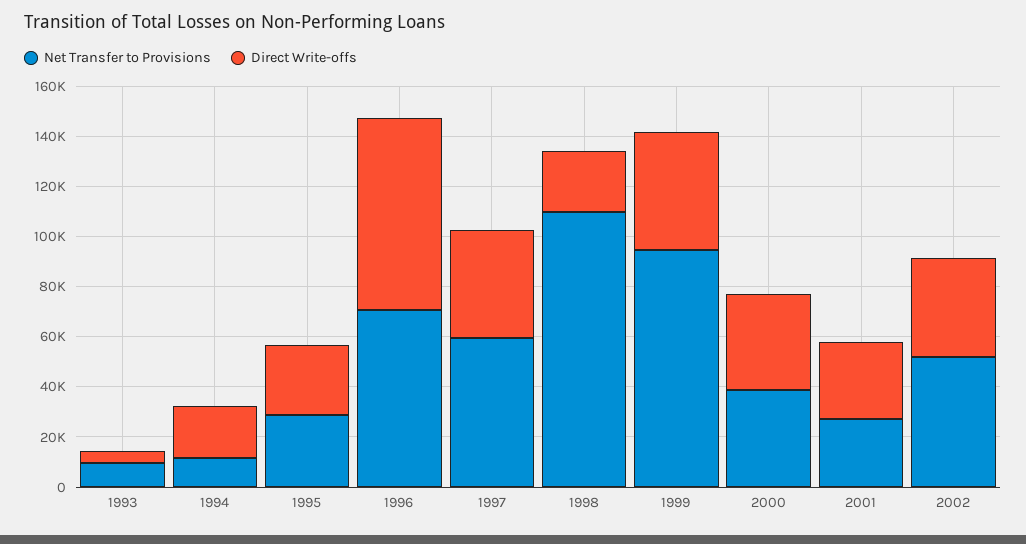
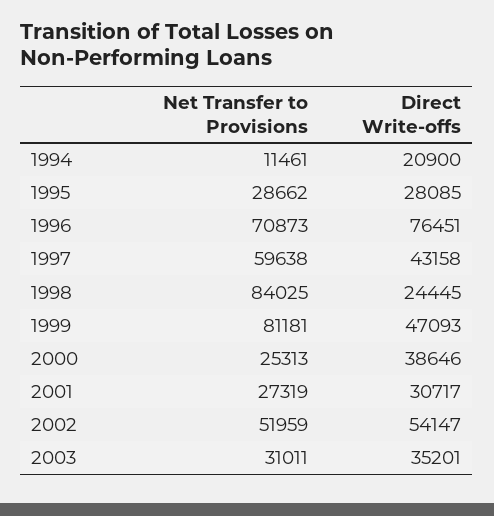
Net Transfer to Provisions, 1993: 10000 -> none
Direct Write-offs, 1993: 5000 -> none
Net Transfer to Provisions, 1998: 110000 -> 84025
Net Transfer to Provisions, 1999: 95000 -> 81181
Net Transfer to Provisions, 2000: 40000 -> 25313
Direct Write-offs, 2002: 40000 -> 54147
Net Transfer to Provisions, 2003: none -> 31011
Direct Write-offs, 2003: none -> 35201

